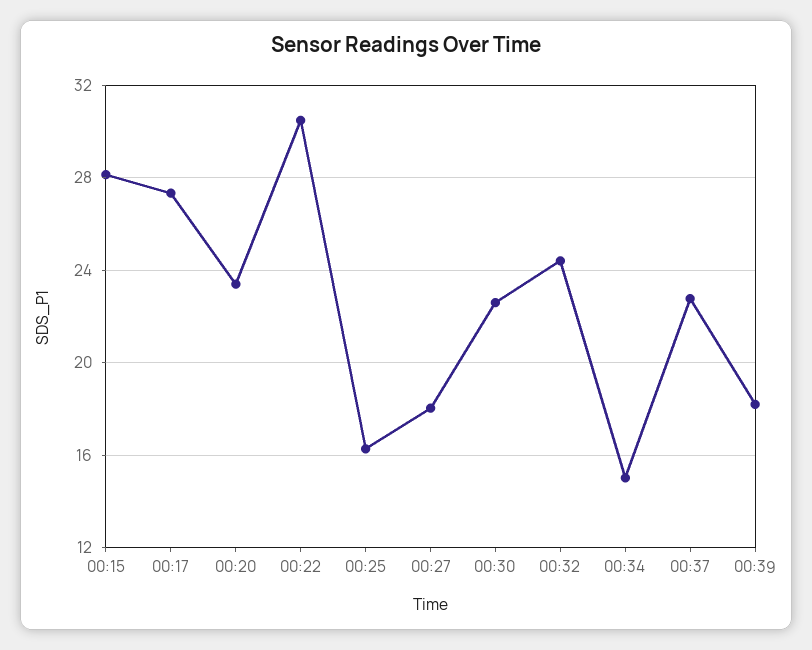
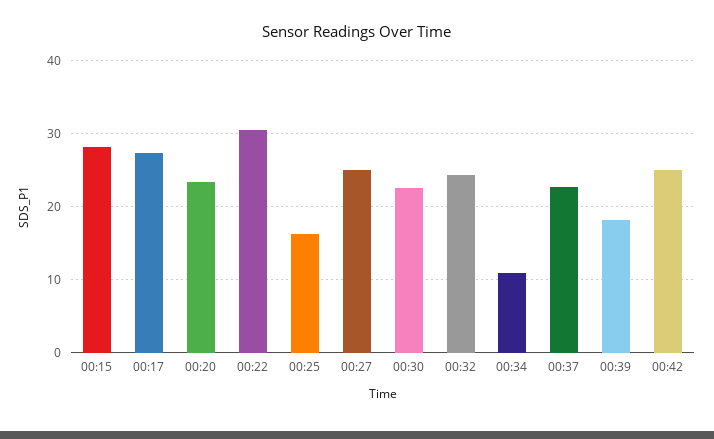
00:27: 18 -> 25
00:34: 15 -> 11
00:42: none -> 25

